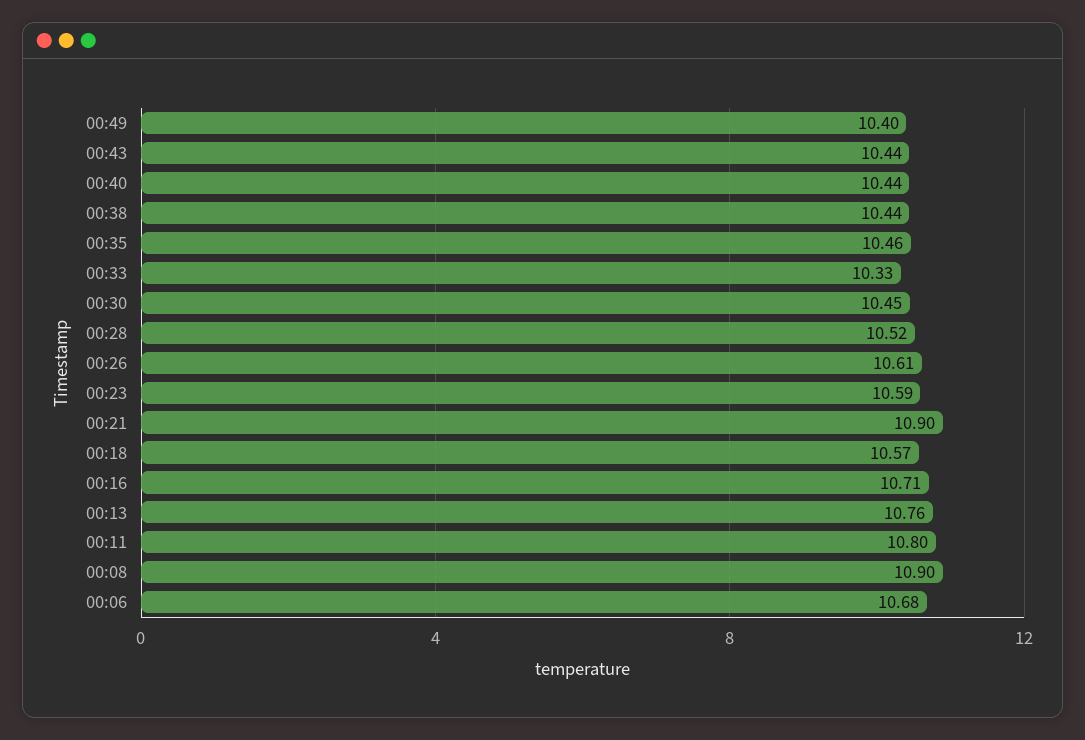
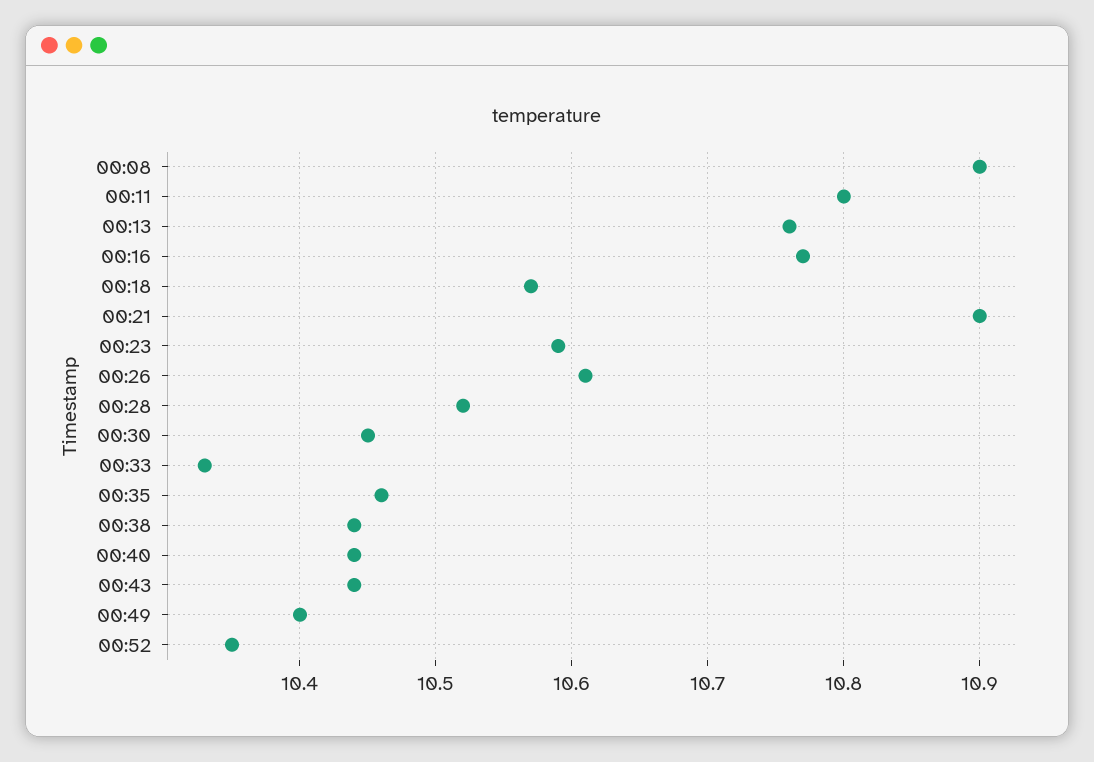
00:16: 10.71 -> 10.77
00:06: 10.68 -> none
00:52: none -> 10.35

